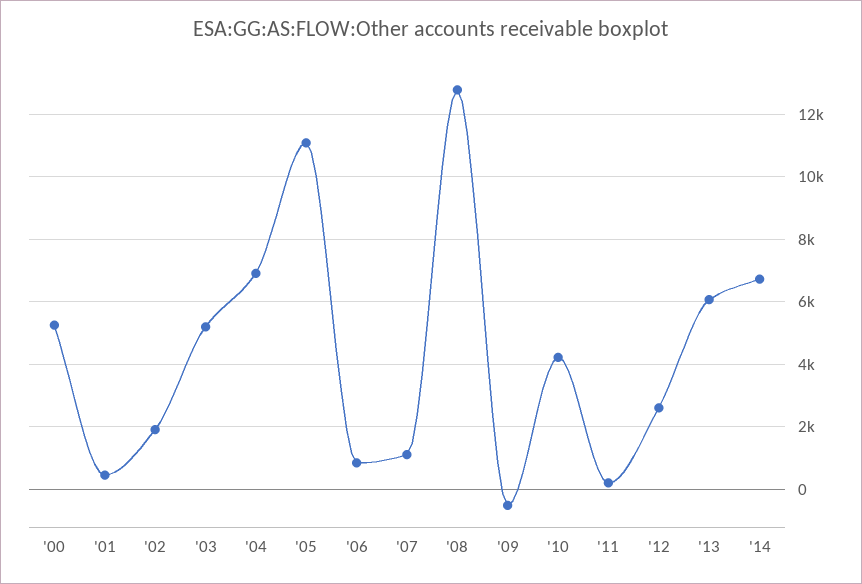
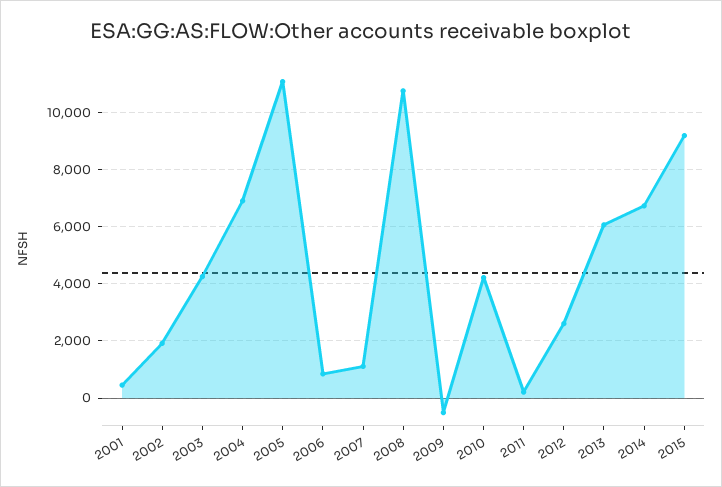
'00: 5200 -> none
'03: 5200 -> 4250
'08: 12800 -> 10750
2015: none -> 9250

